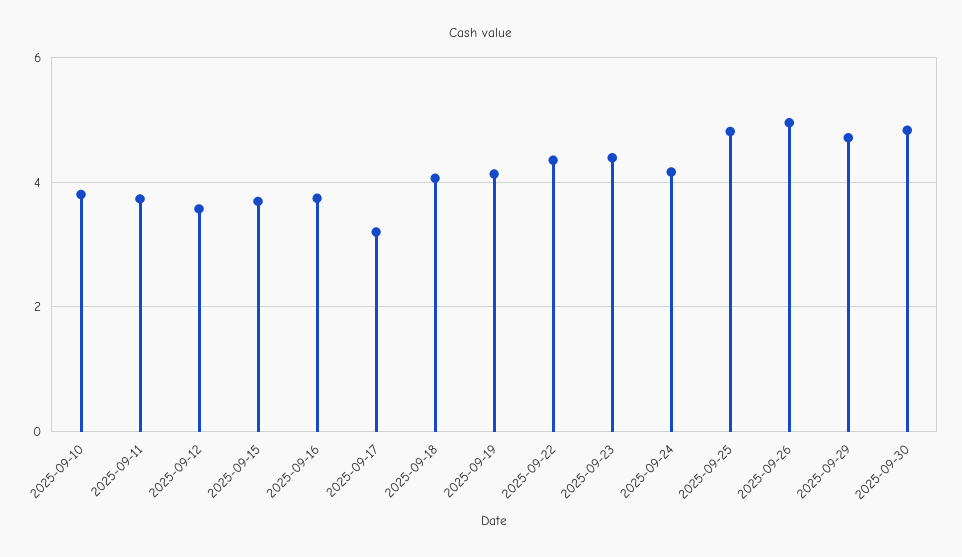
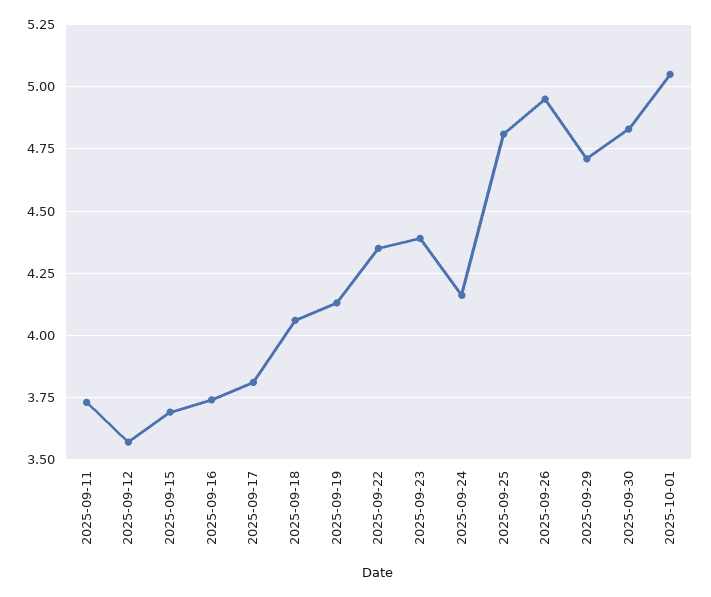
2025-09-10: 3.8 -> none
2025-09-17: 3.2 -> 3.8
2025-10-01: none -> 5.05

